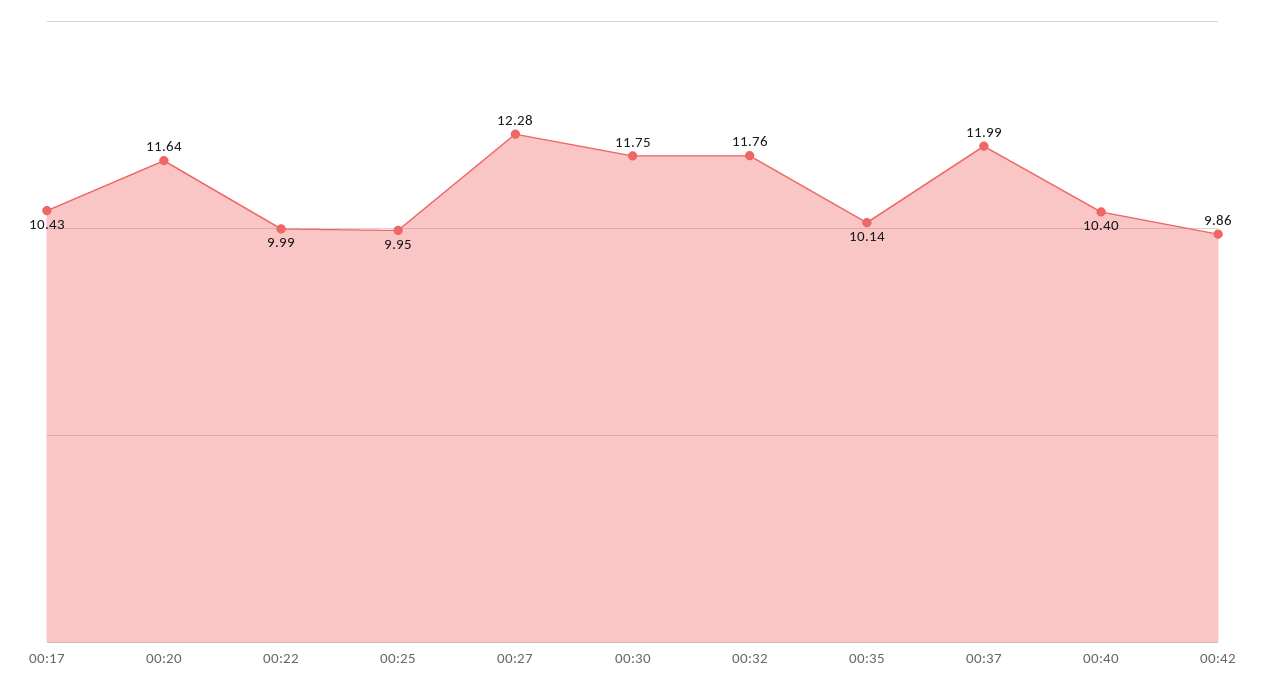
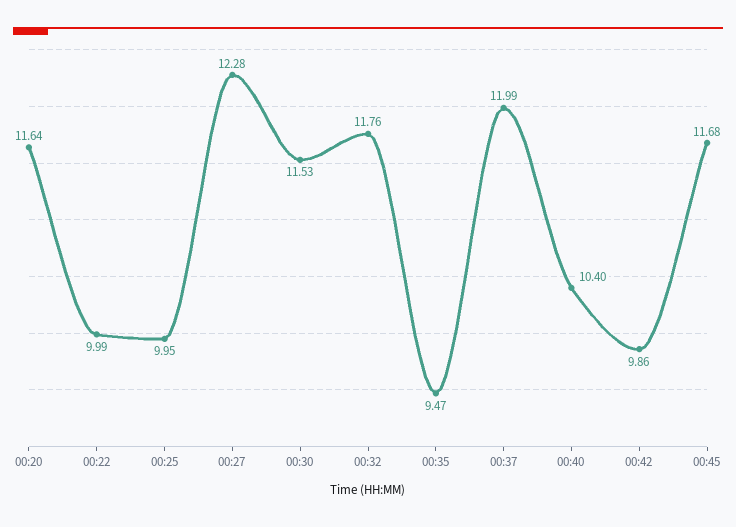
00:17: 10.43 -> none
00:30: 11.75 -> 11.53
00:35: 10.14 -> 9.47
00:45: none -> 11.68

